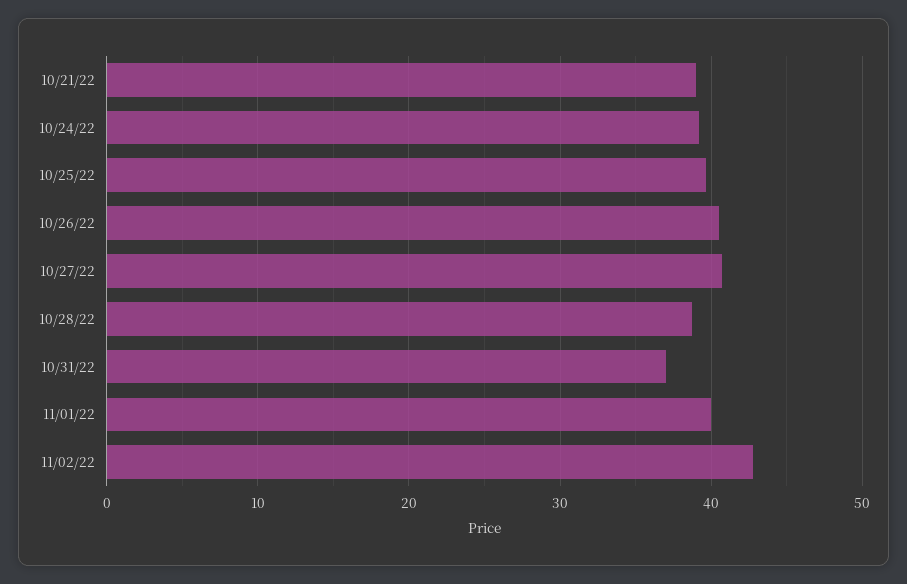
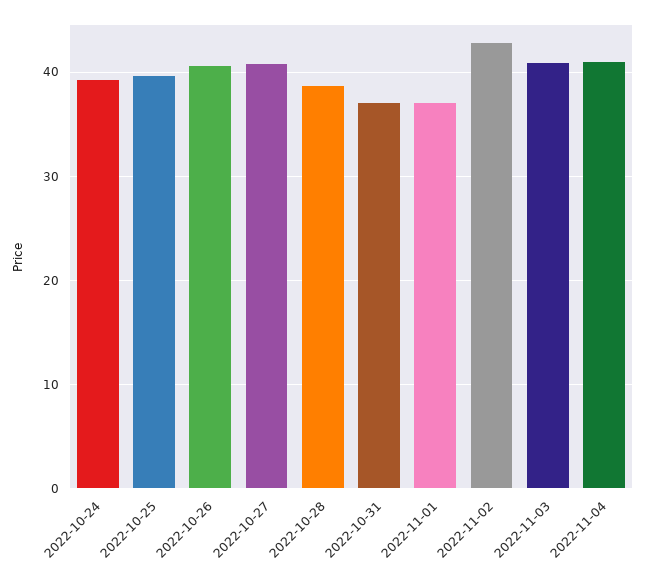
10/21/22: 39 -> none
11/01/22: 40 -> 37
2022-11-03: none -> 41
2022-11-04: none -> 41

